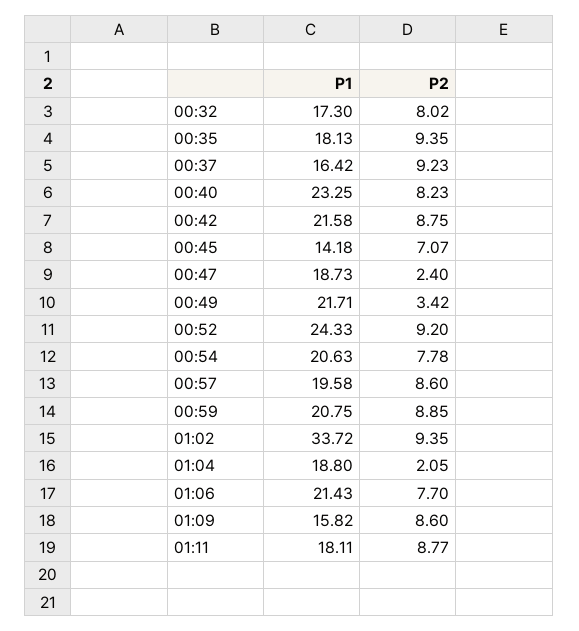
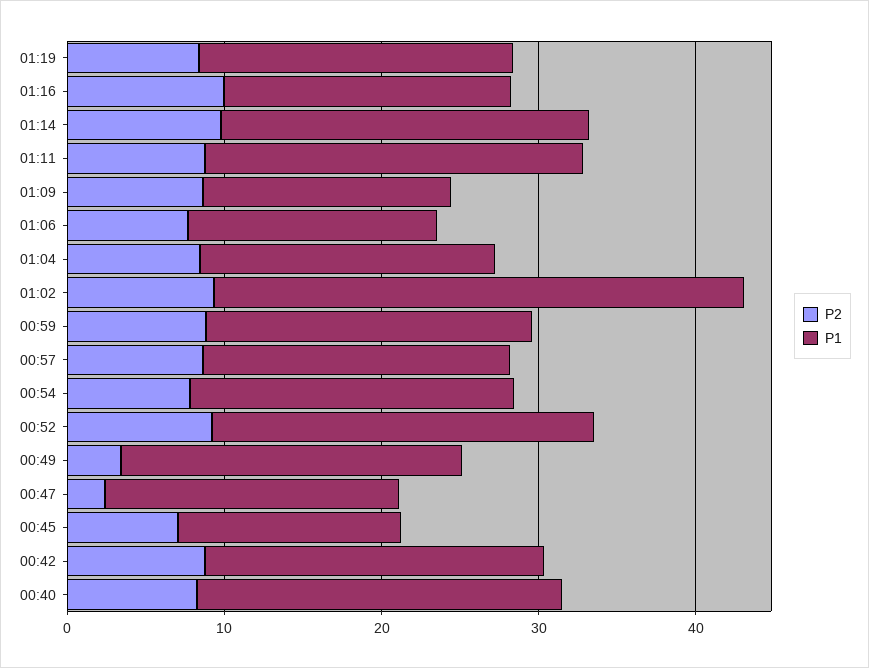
P1, 00:32: 17.3 -> none
P2, 00:32: 8.02 -> none
P1, 00:35: 18.13 -> none
P2, 00:35: 9.35 -> none
P1, 00:37: 16.42 -> none
P2, 00:37: 9.23 -> none
P2, 01:04: 2.05 -> 8
P1, 01:06: 21.43 -> 16
P1, 01:11: 18.11 -> 24
P2, 01:19: none -> 8
P1, 01:19: none -> 20
P2, 01:16: none -> 10
P1, 01:16: none -> 18
P2, 01:14: none -> 10
P1, 01:14: none -> 24

